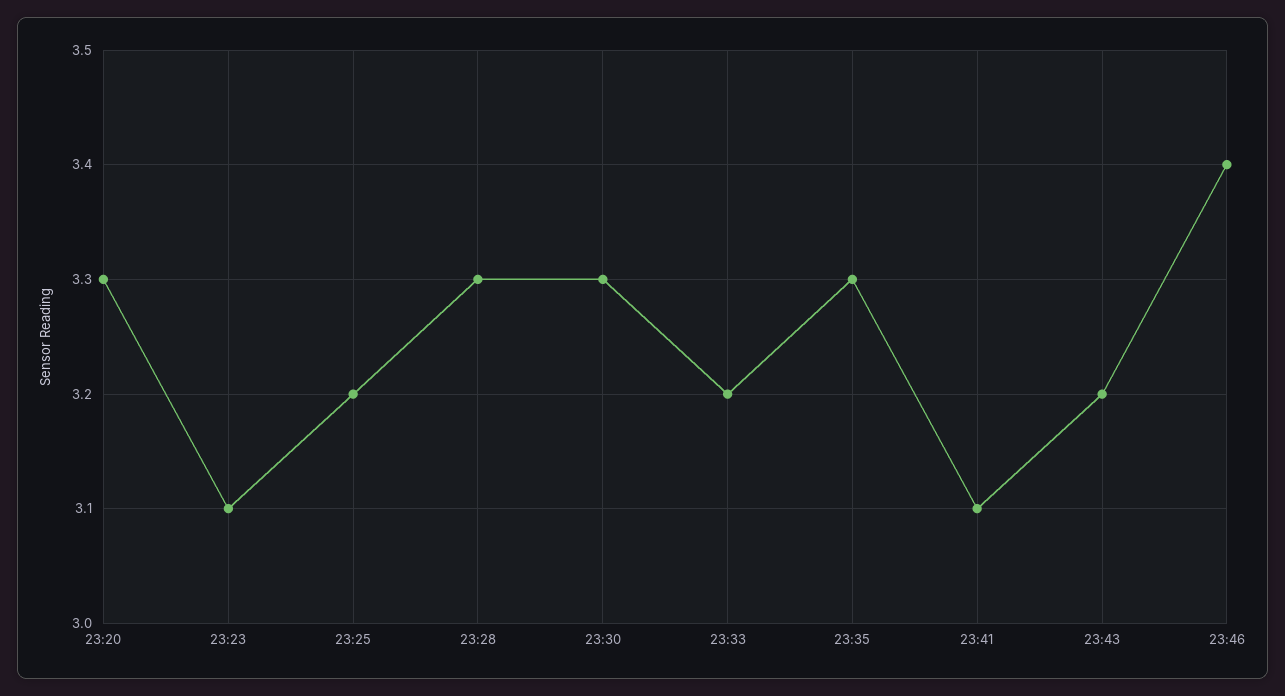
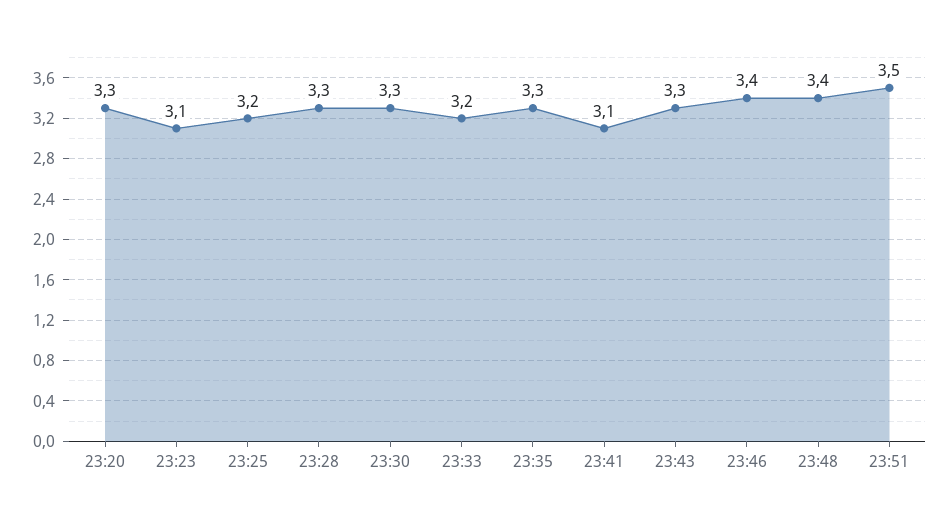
23:43: 3.2 -> 3.3
23:48: none -> 3.4
23:51: none -> 3.5

